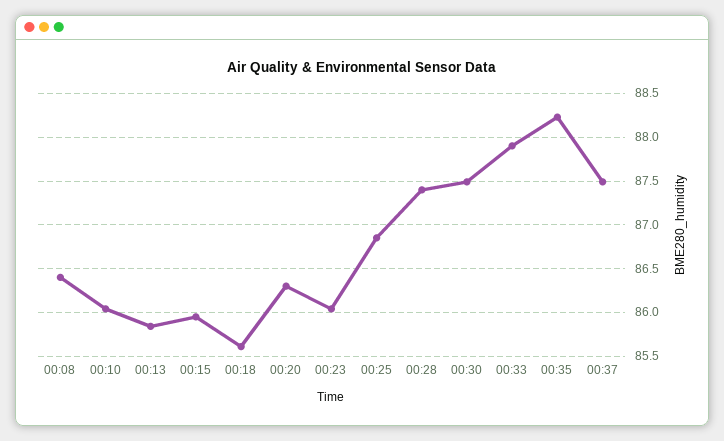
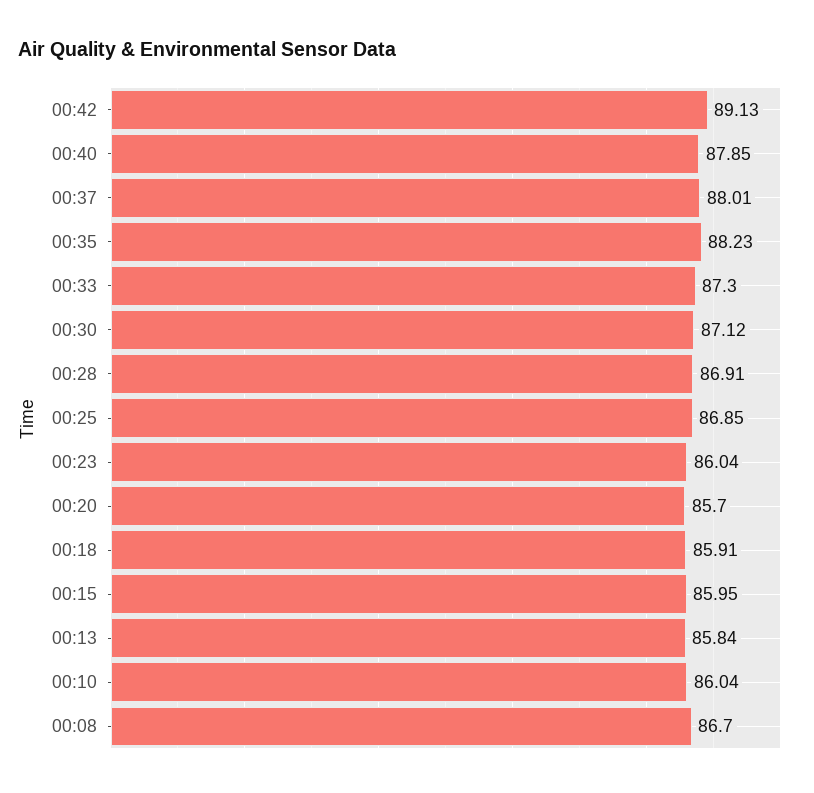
00:08: 86.4 -> 86.7
00:18: 85.6 -> 85.91
00:20: 86.3 -> 85.7
00:28: 87.4 -> 86.91
00:30: 87.5 -> 87.12
00:33: 87.9 -> 87.3
00:37: 87.5 -> 88.01
00:42: none -> 89.13
00:40: none -> 87.85

